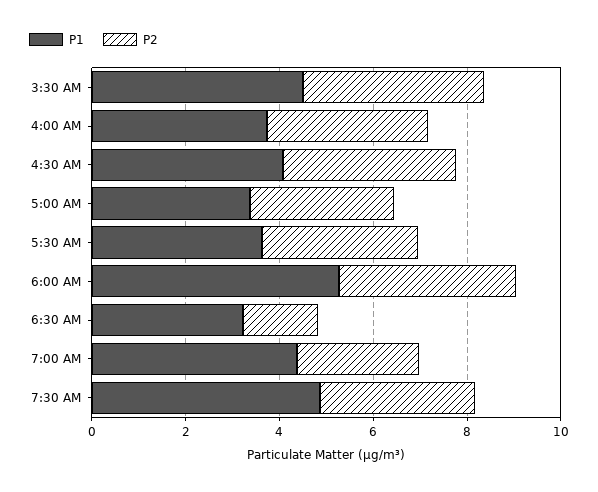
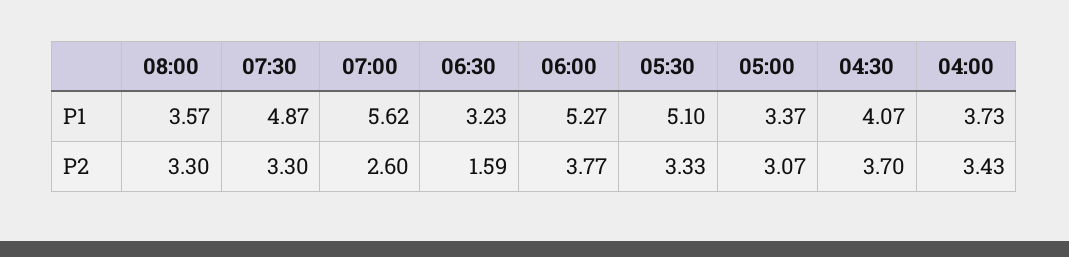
P1, 3:30 AM: 4.5 -> none
P2, 3:30 AM: 4 -> none
P1, 5:30 AM: 3.5 -> 5.1
P1, 7:00 AM: 4.5 -> 5.62
P1, 08:00: none -> 3.57
P2, 08:00: none -> 3.3

